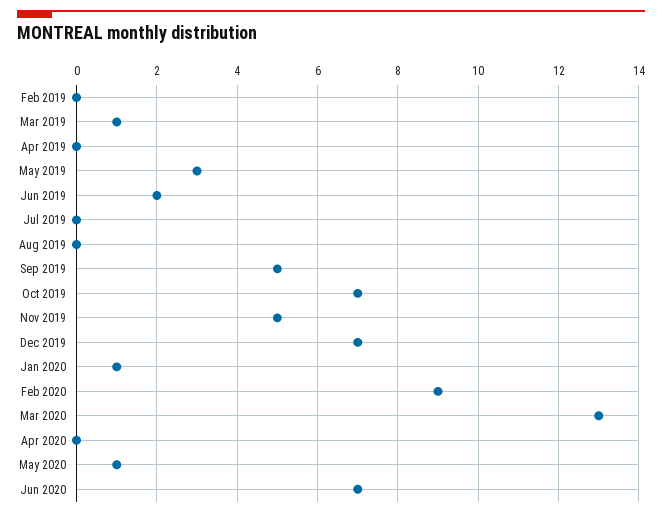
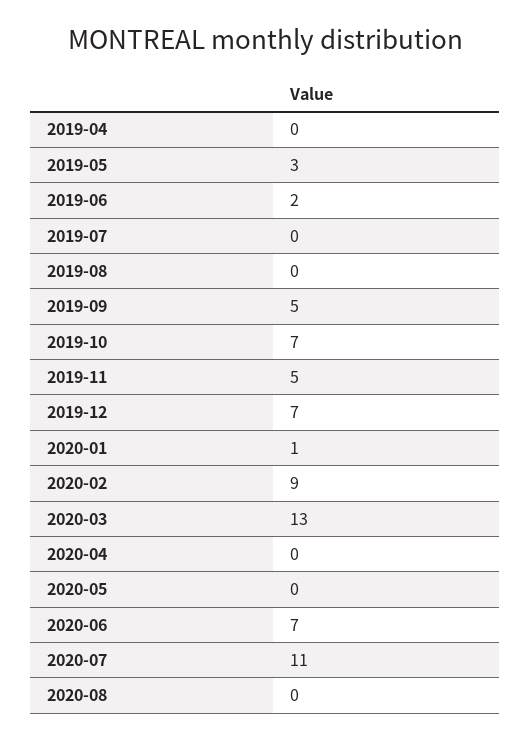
Feb 2019: 0 -> none
Mar 2019: 1 -> none
May 2020: 1 -> 0
2020-07: none -> 11
2020-08: none -> 0

